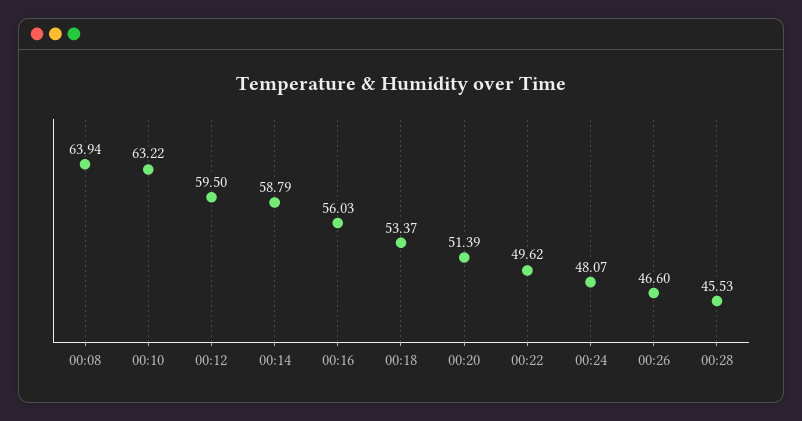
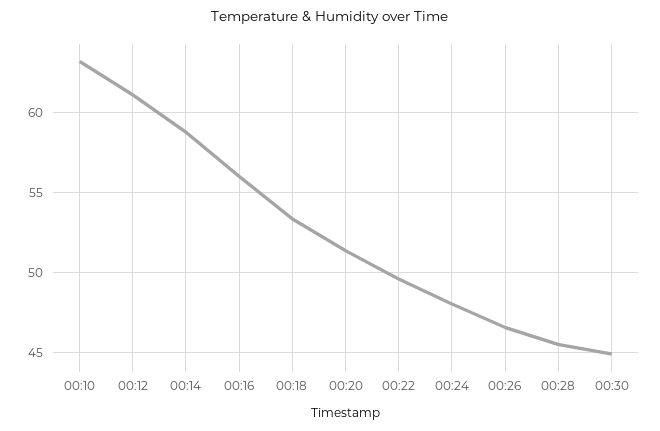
00:08: 63.94 -> none
00:12: 59.5 -> 61
00:30: none -> 45

